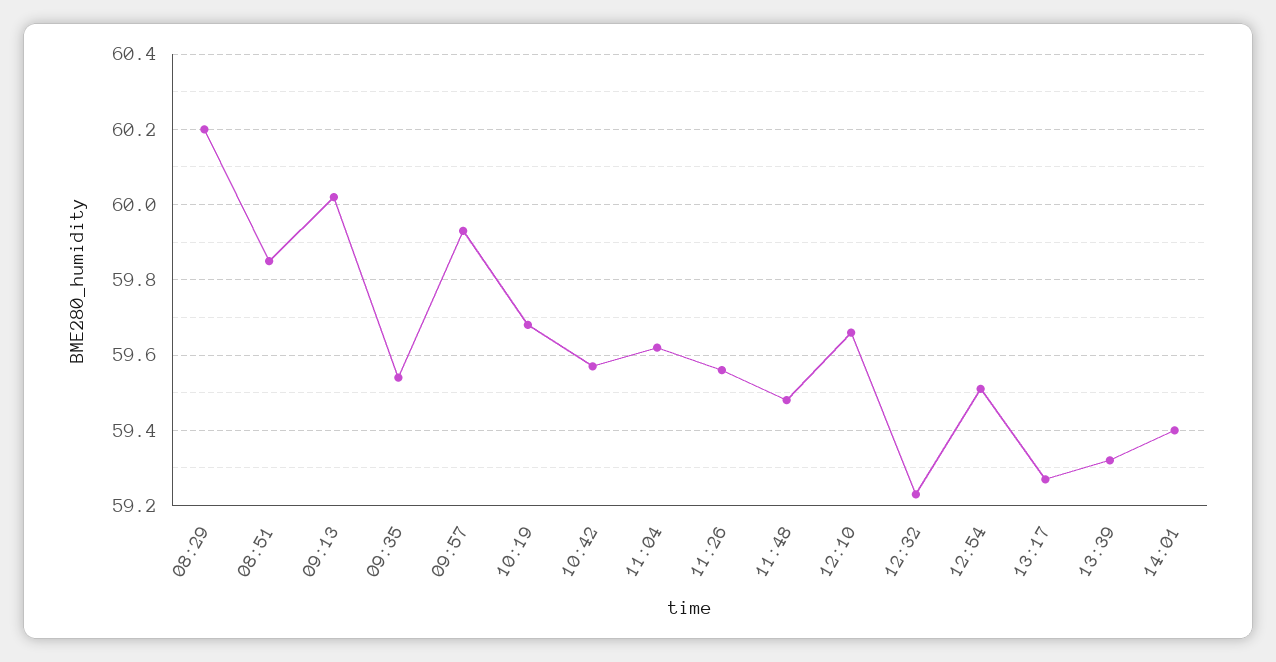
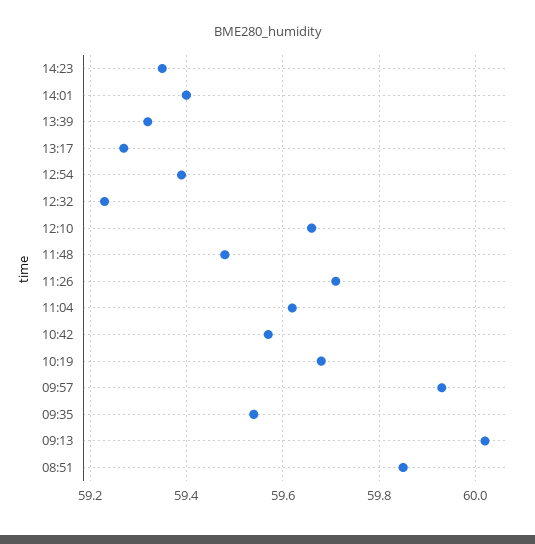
08:29: 60.2 -> none
11:26: 59.55 -> 59.7
12:54: 59.5 -> 59.4
14:23: none -> 59.35

